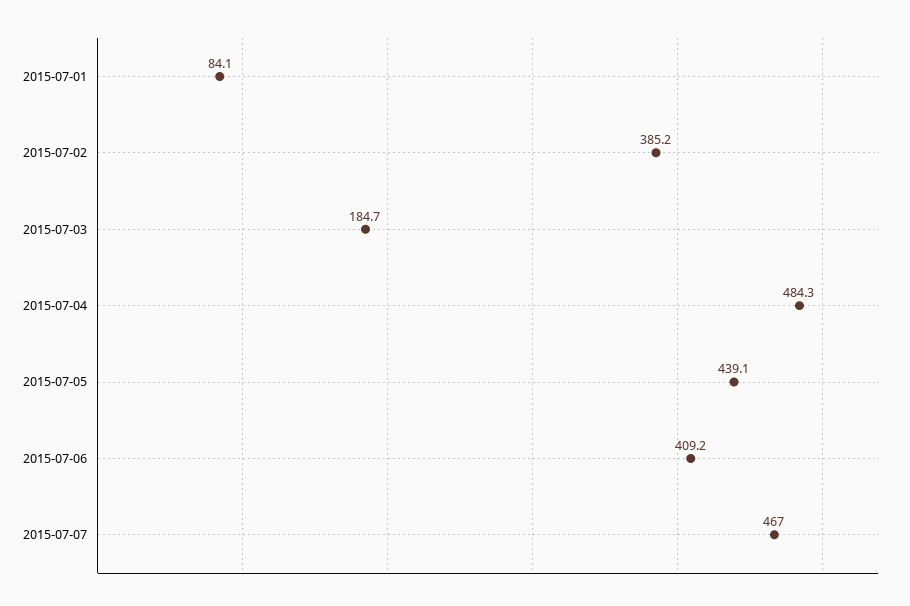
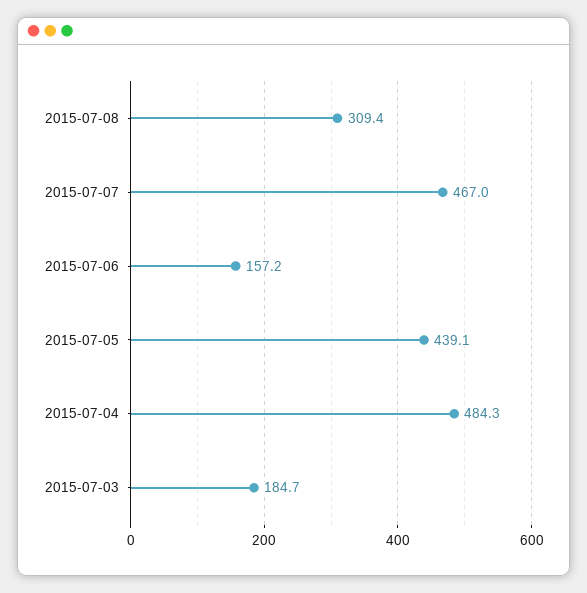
2015-07-01: 84.1 -> none
2015-07-02: 385.2 -> none
2015-07-06: 409.2 -> 157.2
2015-07-08: none -> 309.4

